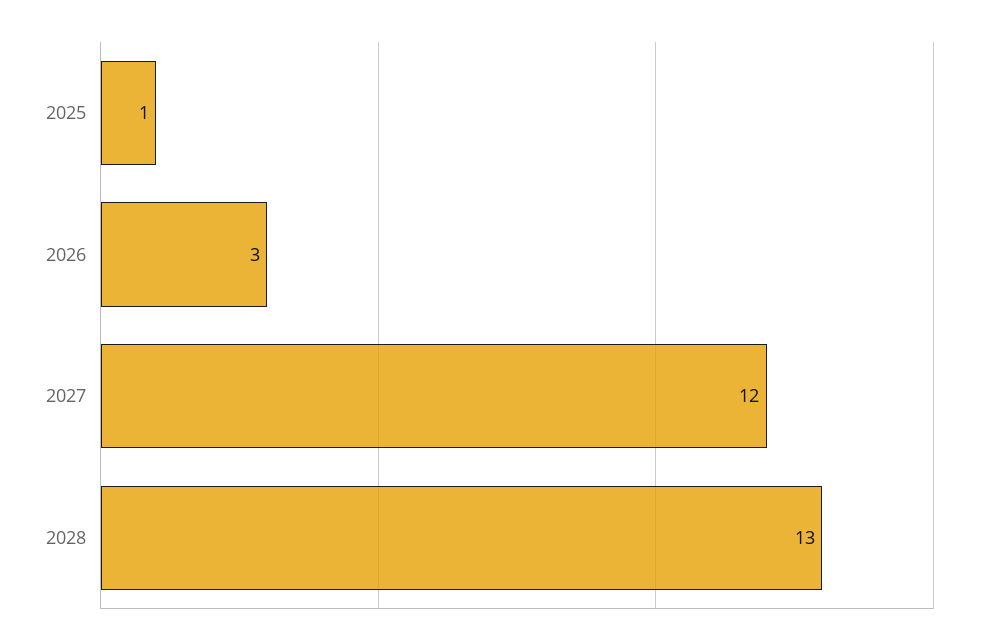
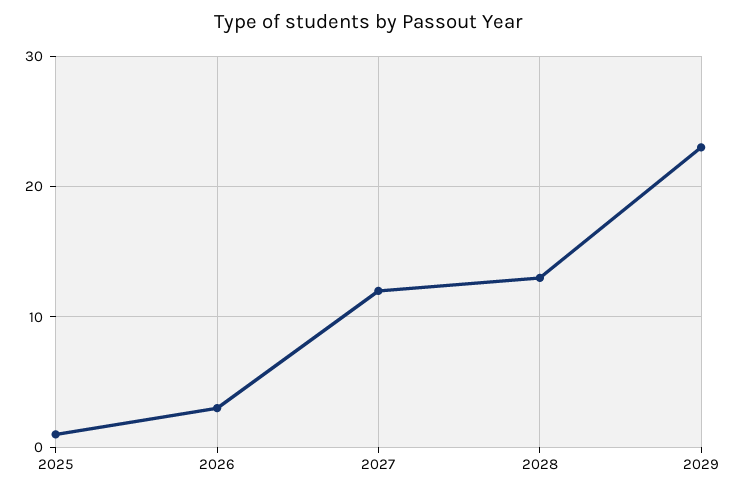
2029: none -> 23

